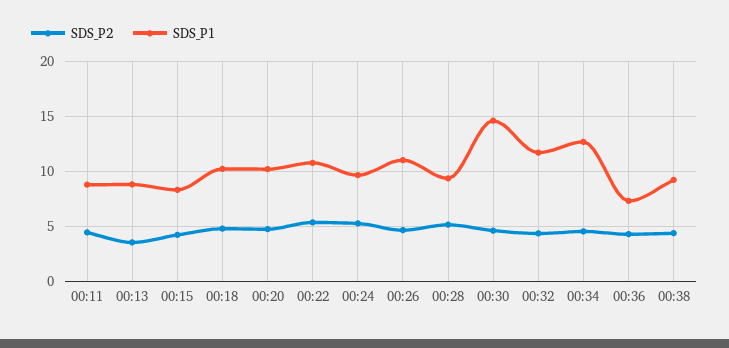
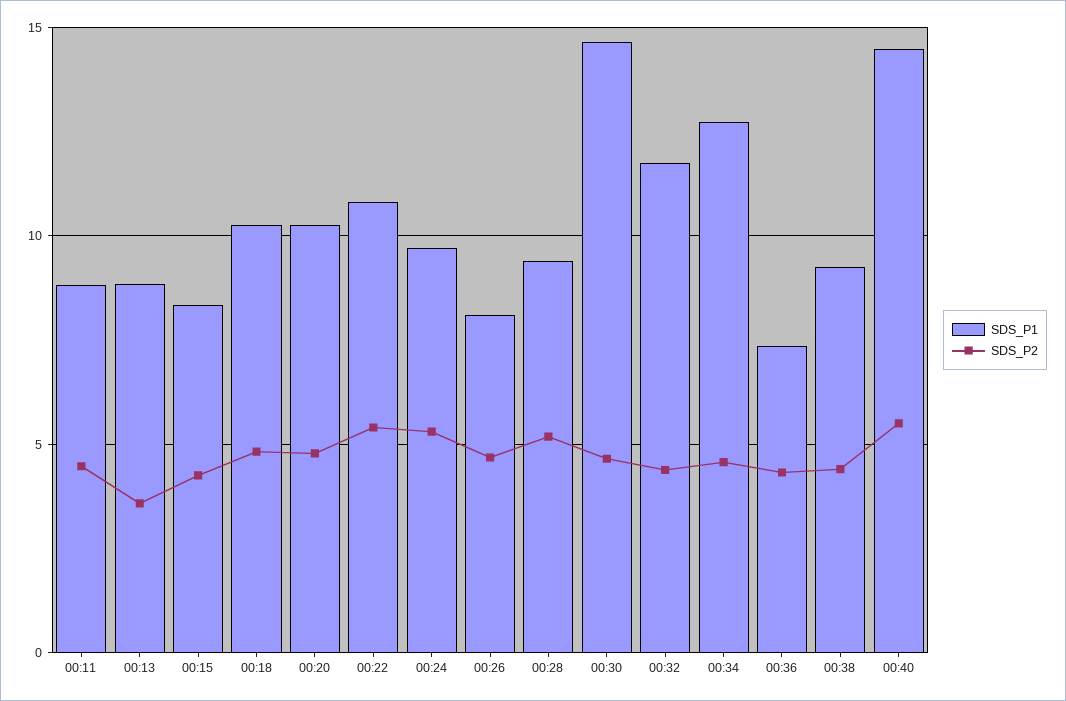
SDS_P1, 00:26: 11 -> 8
SDS_P1, 00:40: none -> 14.5
SDS_P2, 00:40: none -> 5.5

